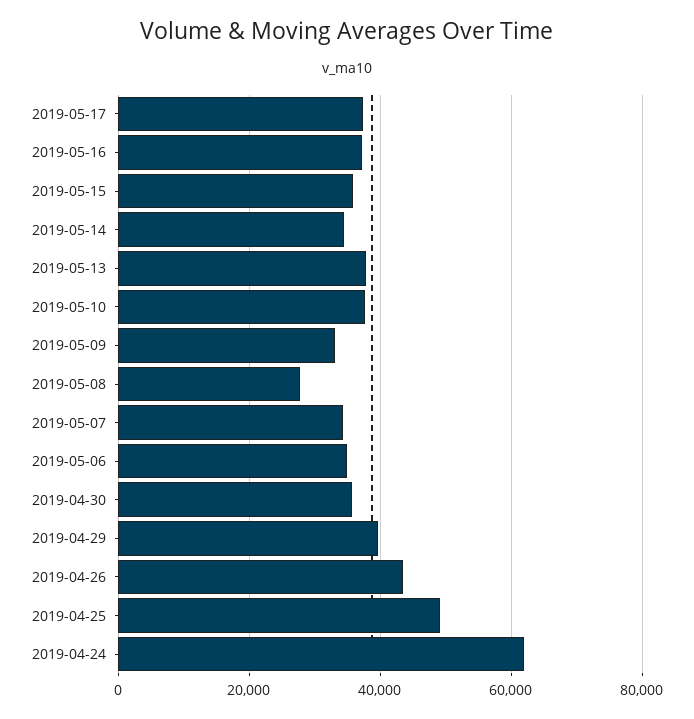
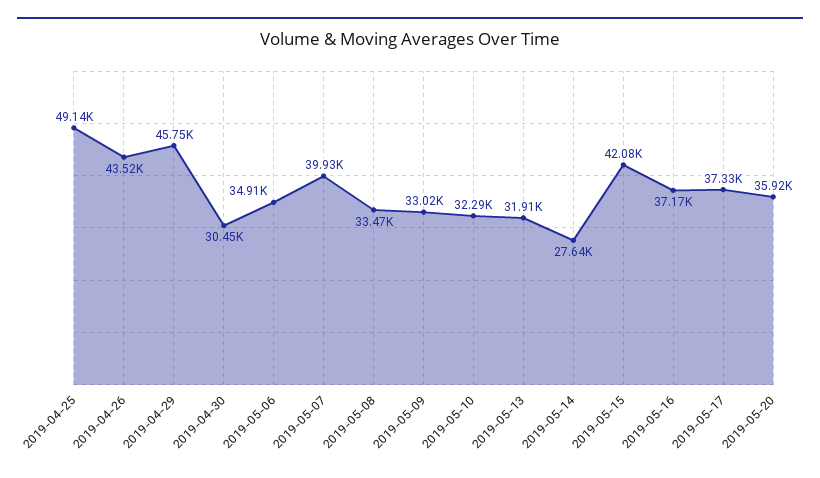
2019-05-15: 36000 -> 42080
2019-05-14: 34000 -> 27640
2019-05-13: 38000 -> 31910
2019-05-10: 38000 -> 32290
2019-05-08: 28000 -> 33470
2019-05-07: 34000 -> 39930
2019-04-30: 36000 -> 30450
2019-04-29: 40000 -> 45750
2019-04-24: 62000 -> none
2019-05-20: none -> 35920

